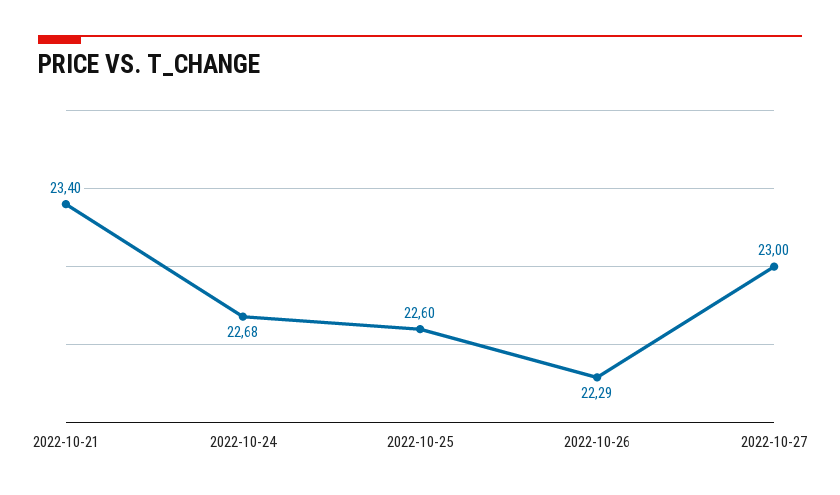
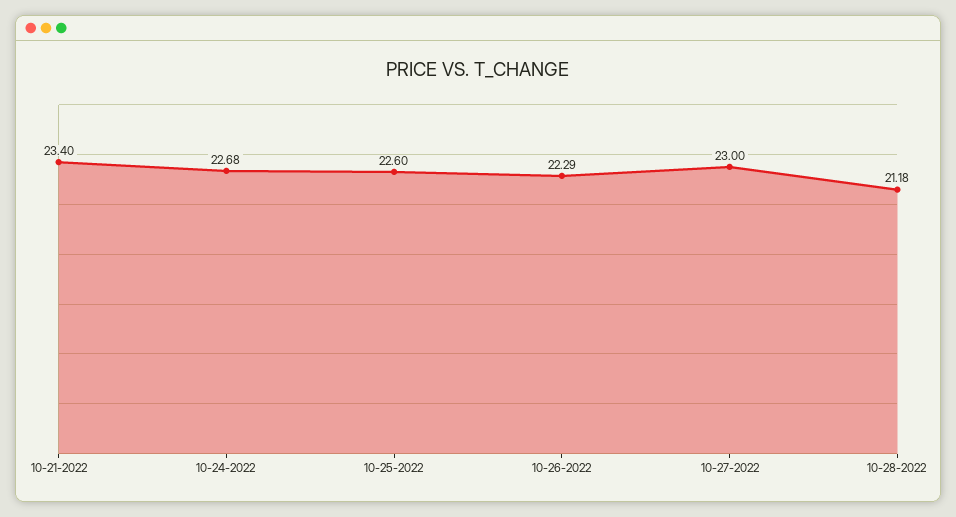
10-28-2022: none -> 21.18

